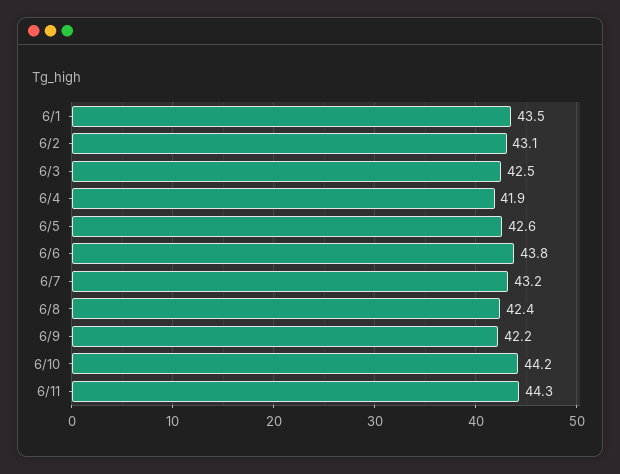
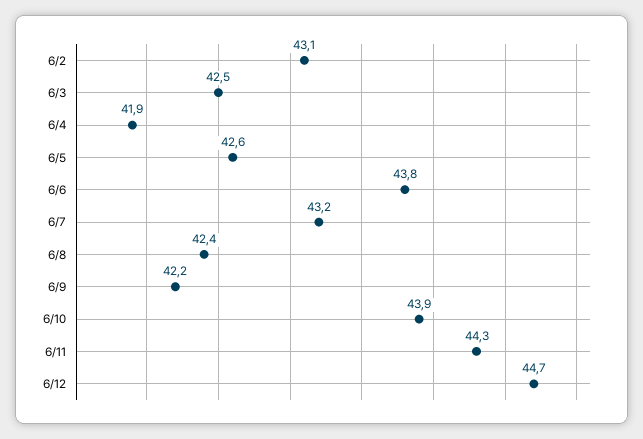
6/1: 43.5 -> none
6/10: 44.2 -> 43.9
6/12: none -> 44.7

